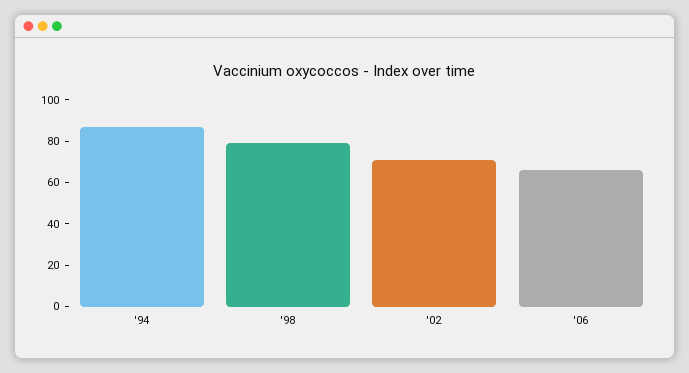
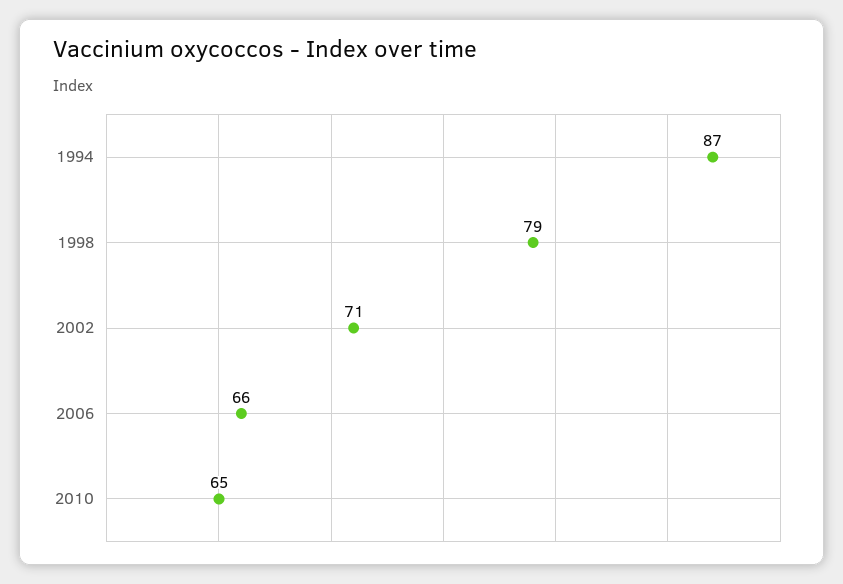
2010: none -> 65

